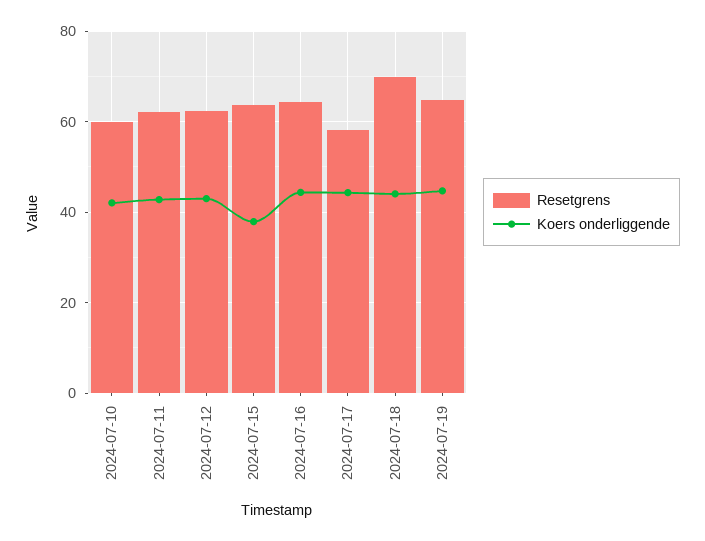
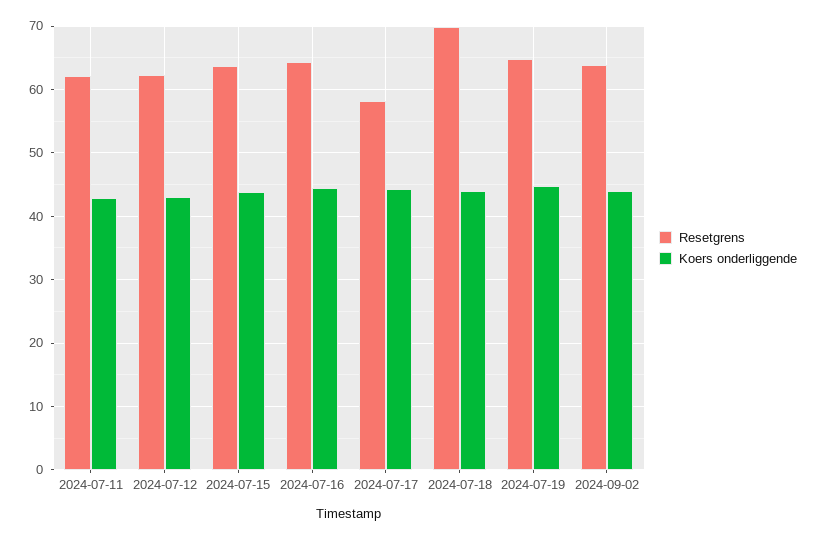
Resetgrens, 2024-07-10: 60 -> none
Koers onderliggende, 2024-07-10: 42 -> none
Koers onderliggende, 2024-07-15: 38 -> 44
Resetgrens, 2024-09-02: none -> 64
Koers onderliggende, 2024-09-02: none -> 44

